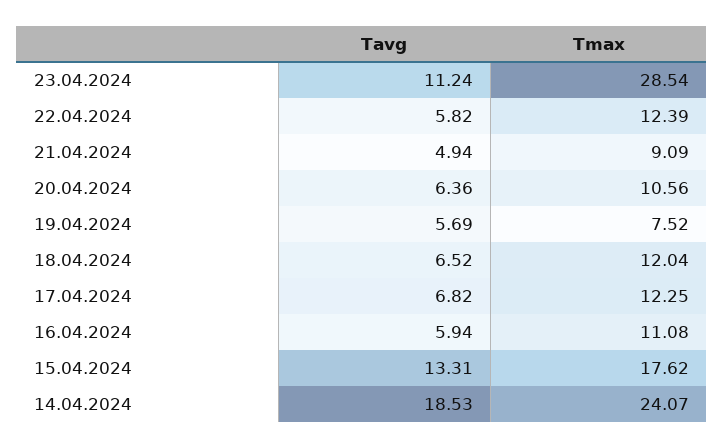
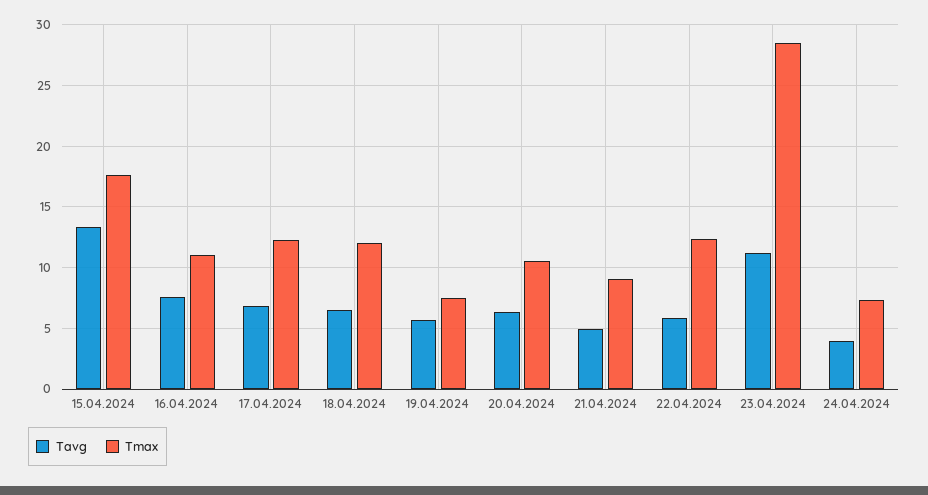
Tavg, 16.04.2024: 5.94 -> 7.5
Tavg, 14.04.2024: 18.53 -> none
Tmax, 14.04.2024: 24.07 -> none
Tavg, 24.04.2024: none -> 4
Tmax, 24.04.2024: none -> 7.5

